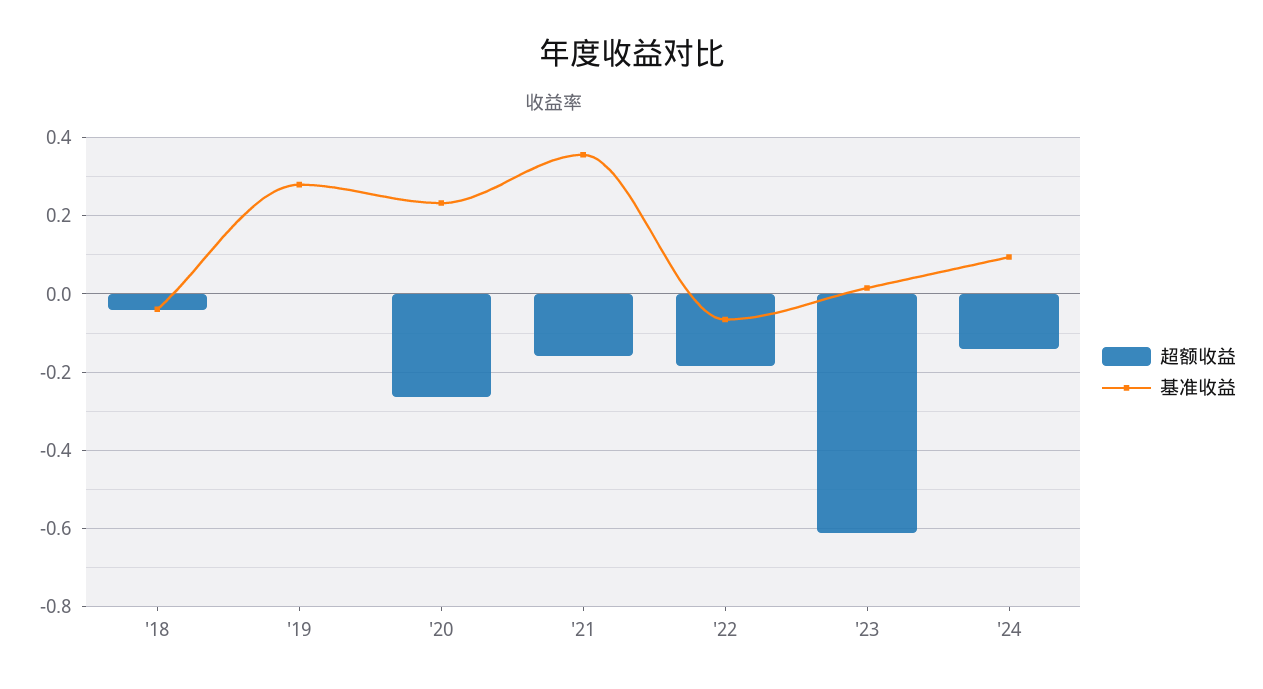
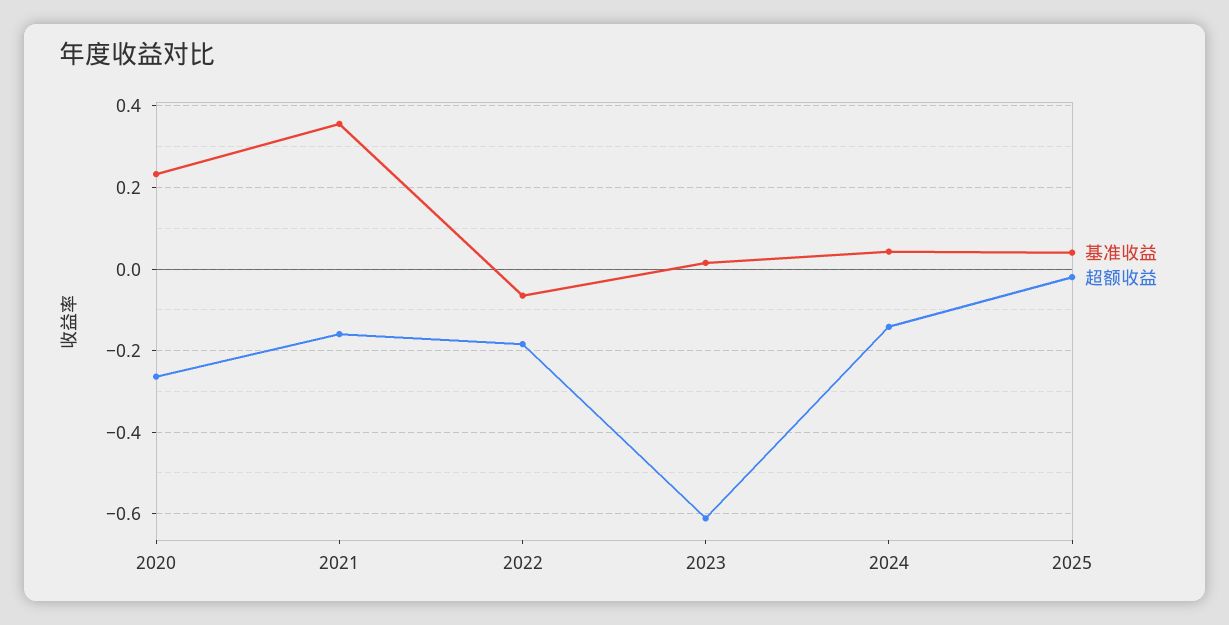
超额收益, '18: -0.04 -> none
基准收益, '18: -0.04 -> none
超额收益, '19: 0 -> none
基准收益, '19: 0.28 -> none
基准收益, '24: 0.1 -> 0.04
基准收益, 2025: none -> 0.04
超额收益, 2025: none -> -0.02

